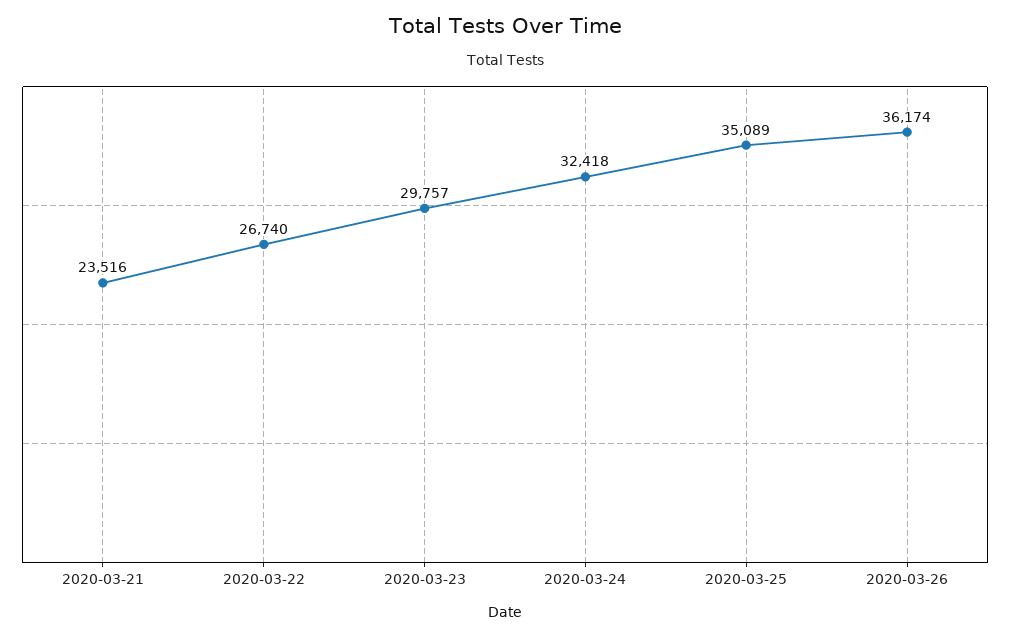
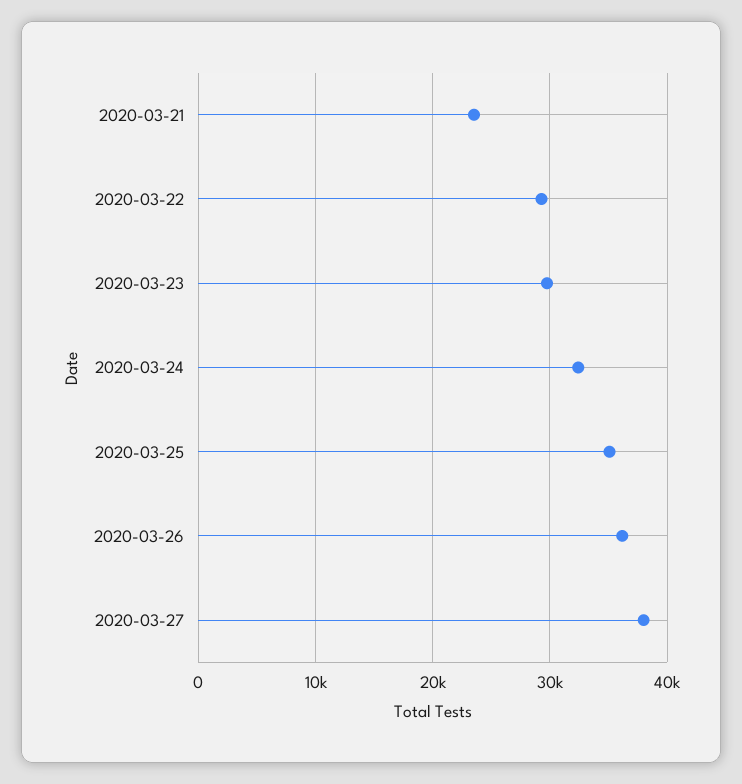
2020-03-22: 26740 -> 29000
2020-03-27: none -> 38000

